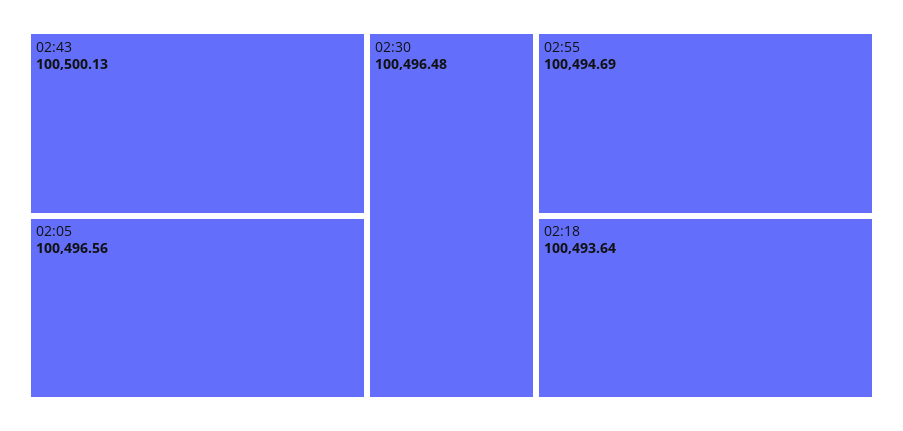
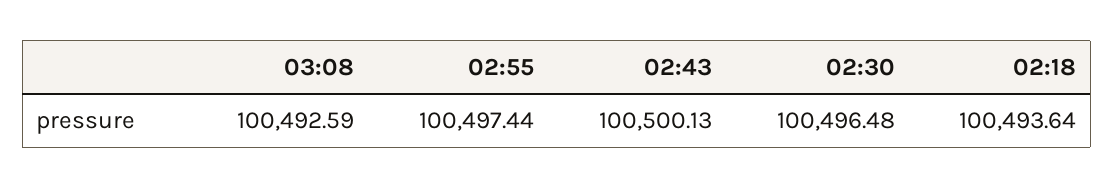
02:05: 100496.56 -> none
02:55: 100494.69 -> 100497.44
03:08: none -> 100492.59

